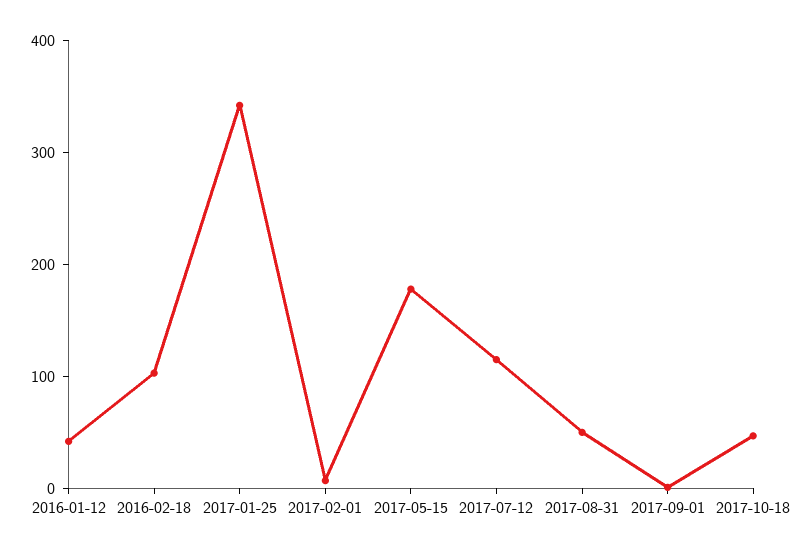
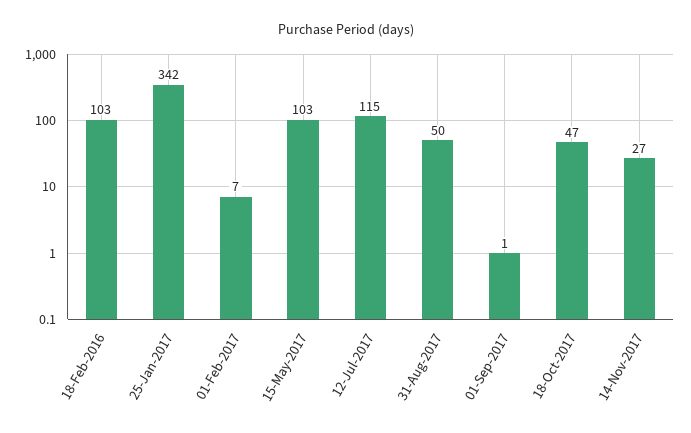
2016-01-12: 40 -> none
2017-05-15: 180 -> 103
14-Nov-2017: none -> 27

